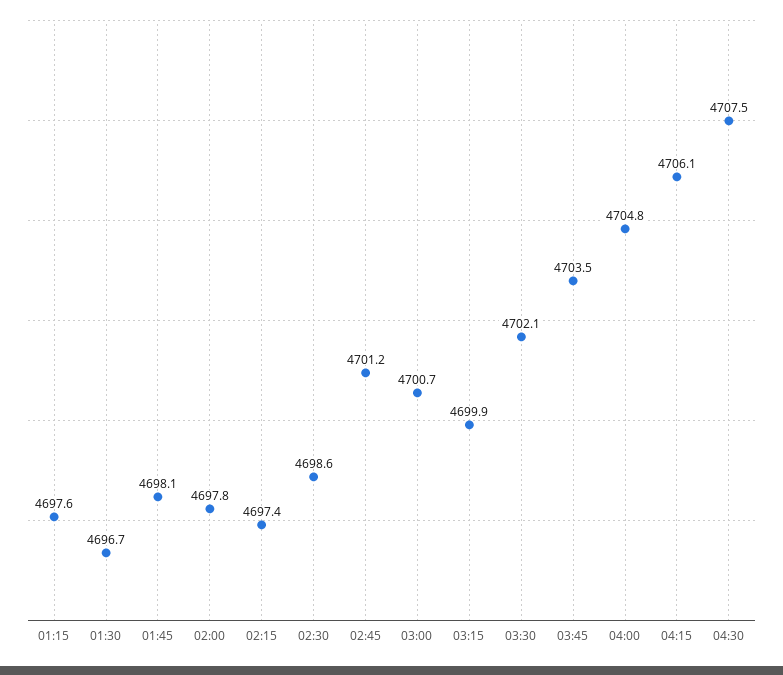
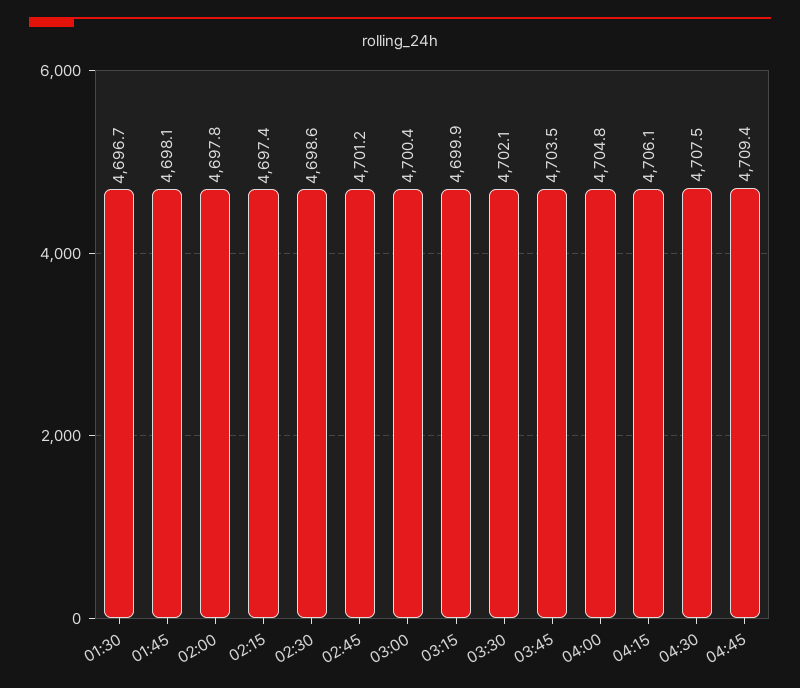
01:15: 4697.6 -> none
03:00: 4700.7 -> 4700.4
04:45: none -> 4709.4

